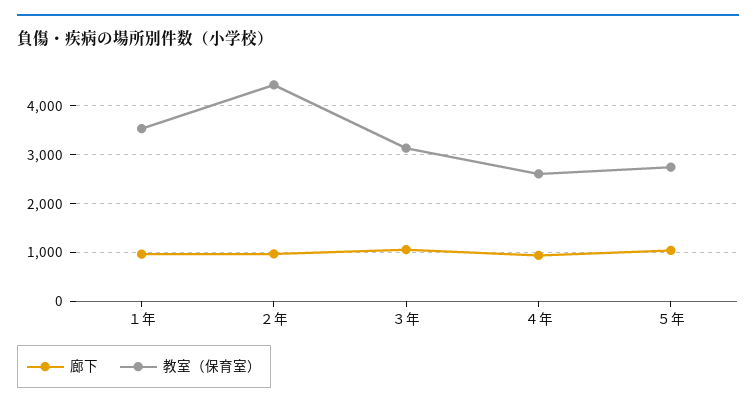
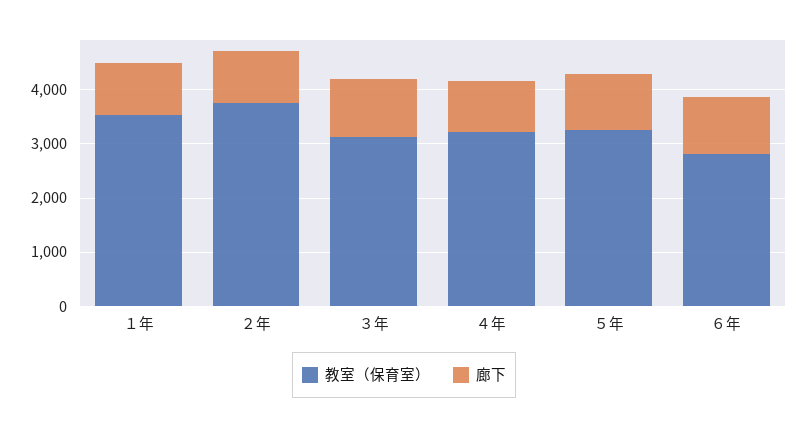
教室（保育室）, ２年: 4400 -> 3800
教室（保育室）, ４年: 2600 -> 3200
教室（保育室）, ５年: 2800 -> 3200
教室（保育室）, ６年: none -> 2800
廊下, ６年: none -> 1000

